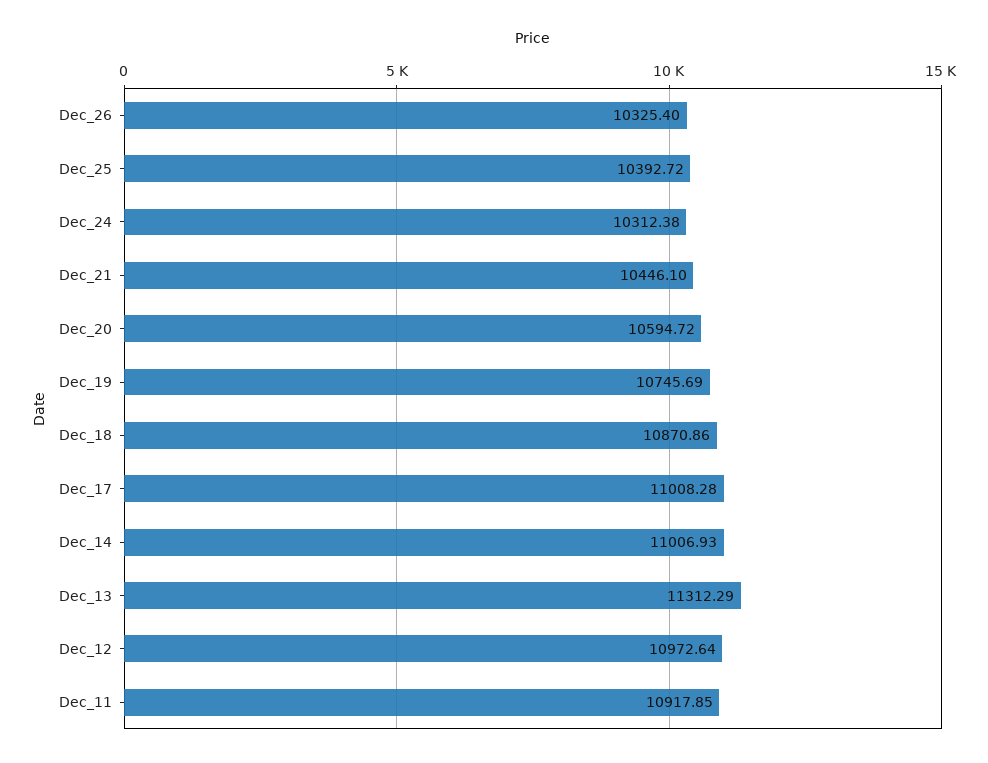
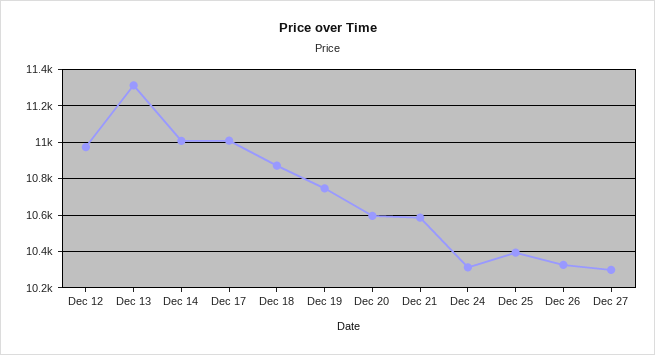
Dec_21: 10446.1 -> 10600
Dec_11: 10917.85 -> none
Dec 27: none -> 10300

